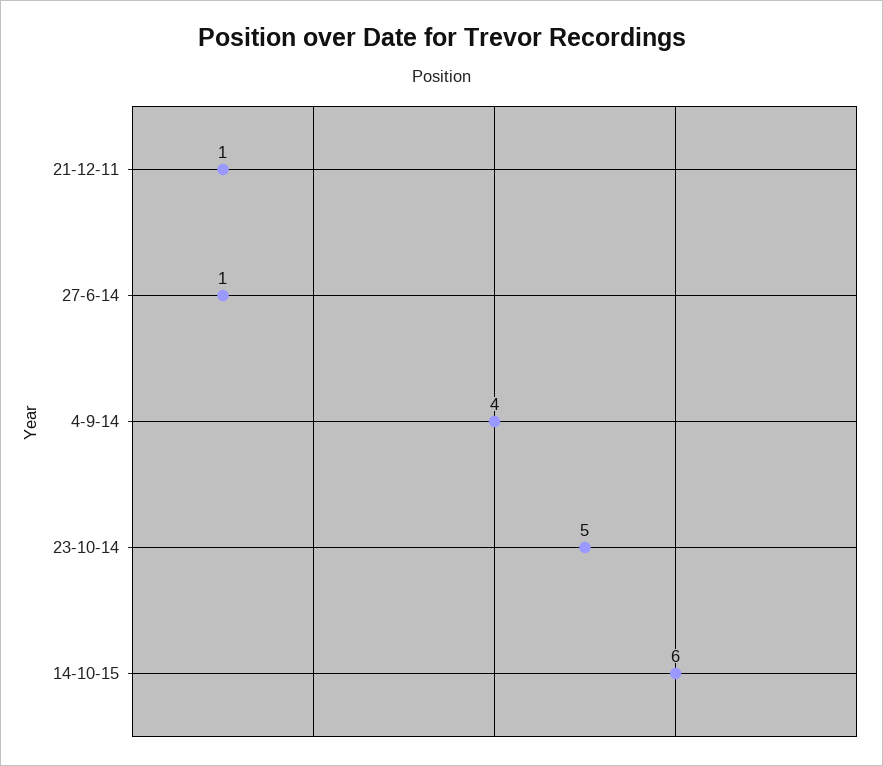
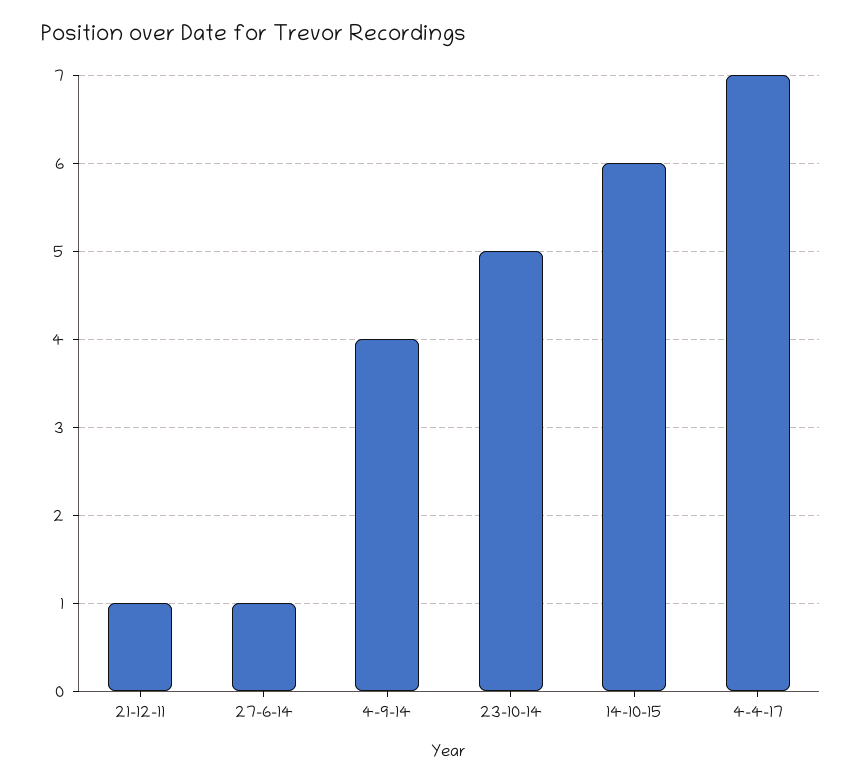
4-4-17: none -> 7

